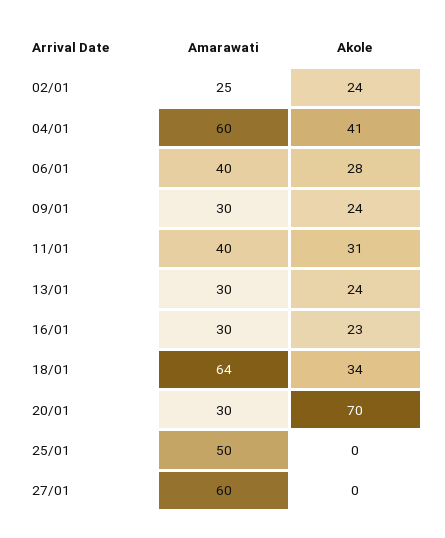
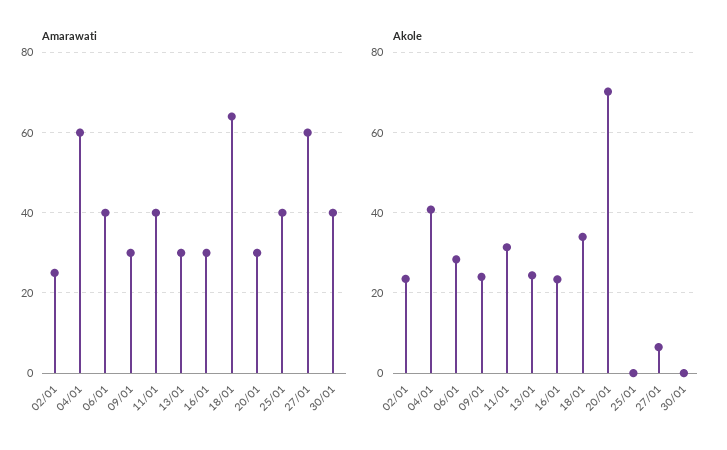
Amarawati, 25/01: 50 -> 40
Akole, 27/01: 0 -> 6
Amarawati, 30/01: none -> 40
Akole, 30/01: none -> 0

